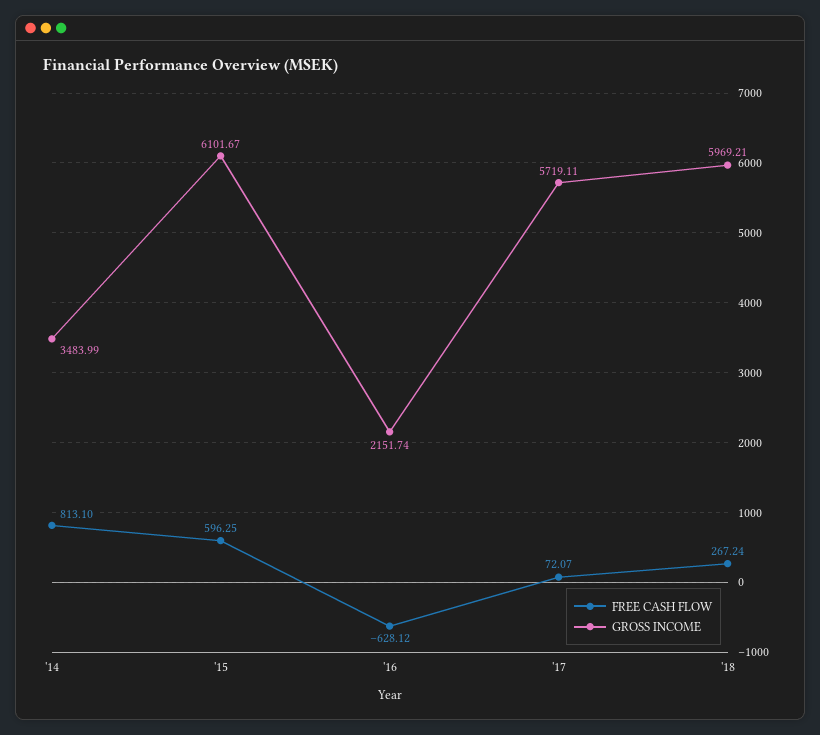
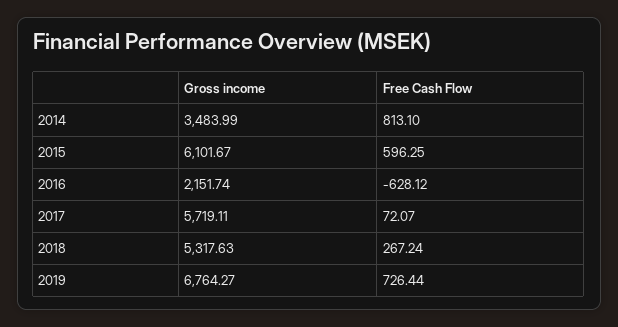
GROSS INCOME, '18: 5969.21 -> 5317.63
GROSS INCOME, 2019: none -> 6764.27
FREE CASH FLOW, 2019: none -> 726.44

